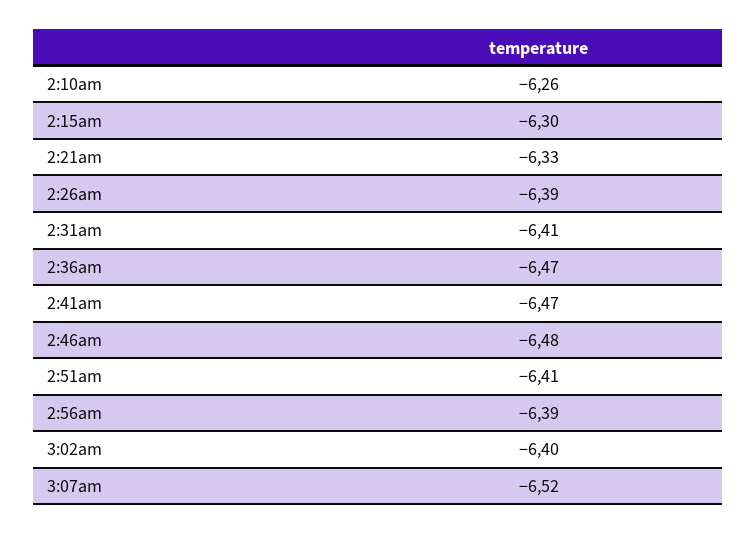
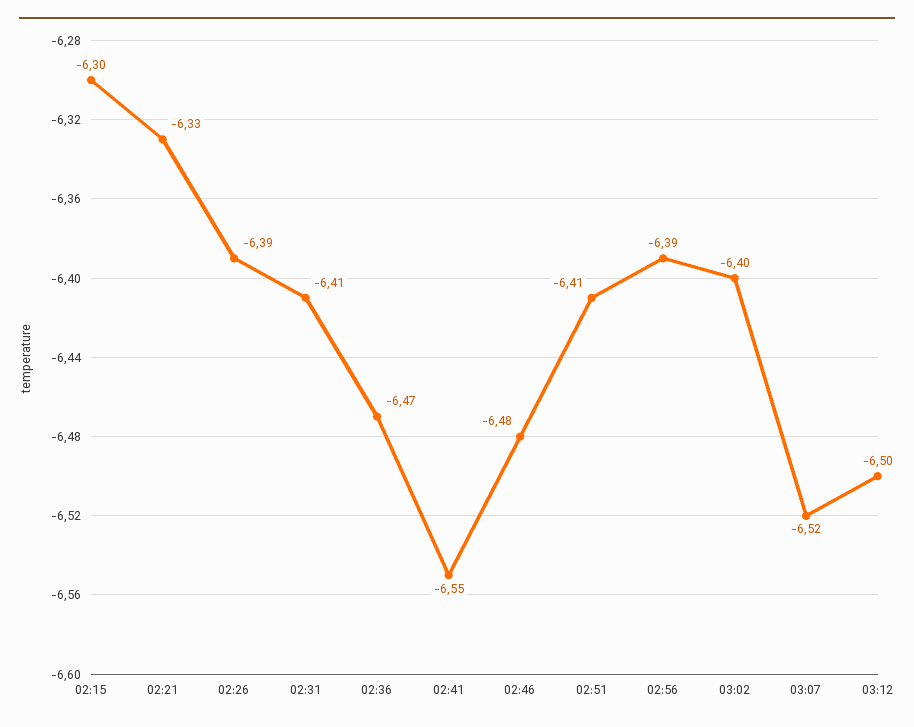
2:10am: -6.26 -> none
2:41am: -6.47 -> -6.55
03:12: none -> -6.5

